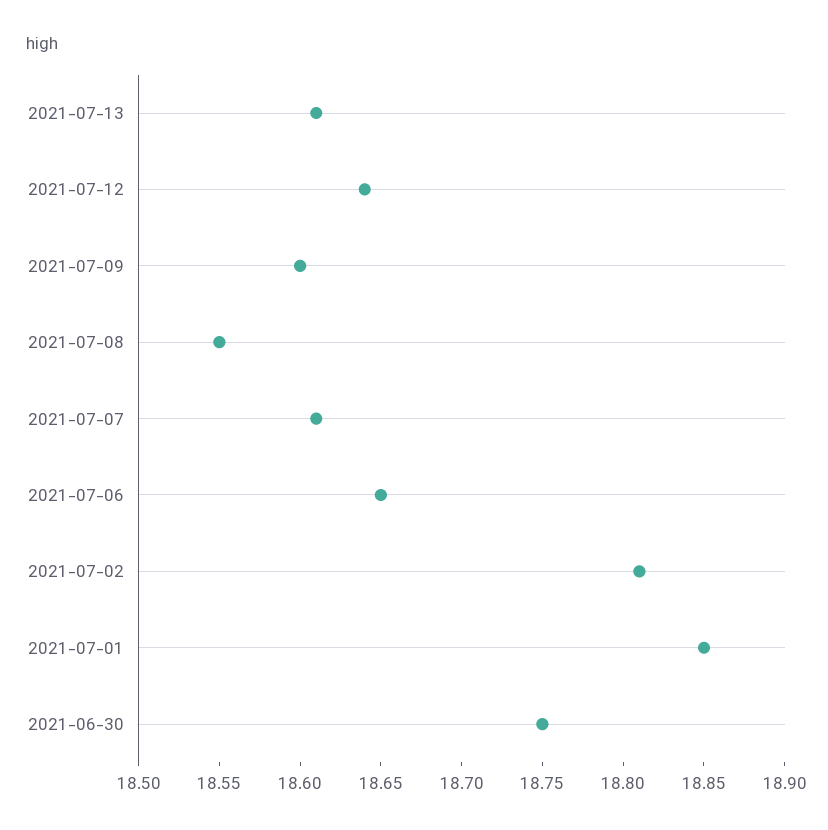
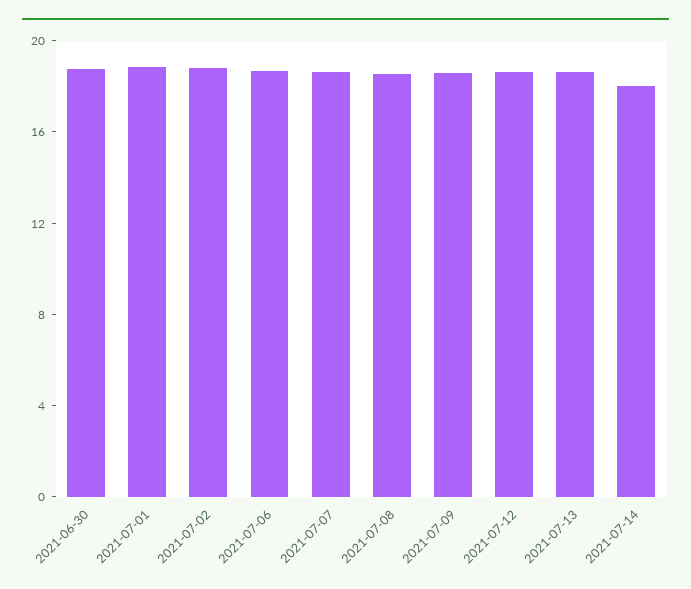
2021-07-14: none -> 18

